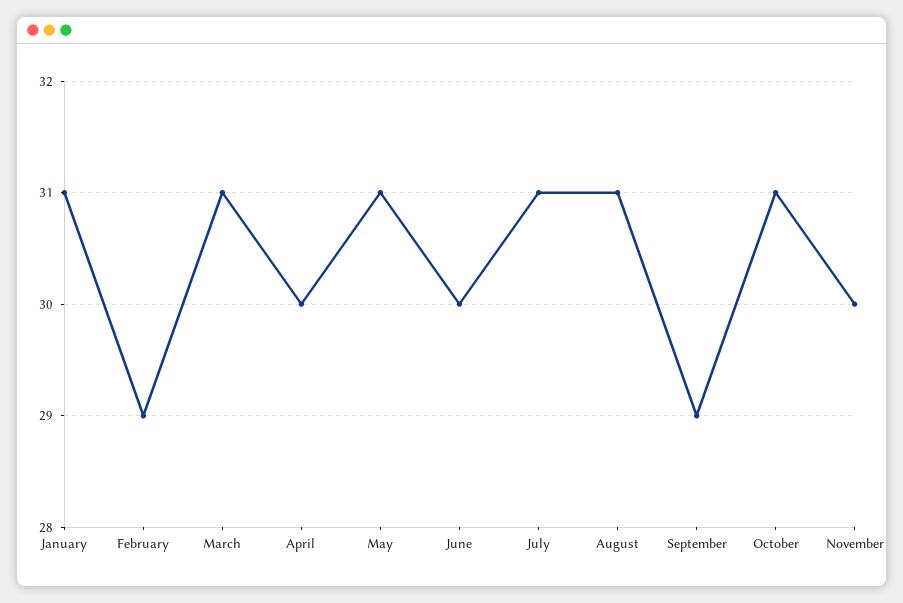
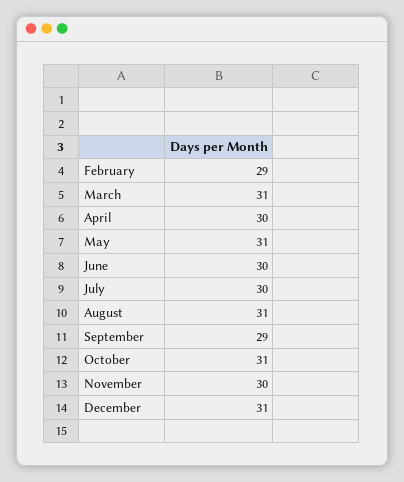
January: 31 -> none
July: 31 -> 30
December: none -> 31

